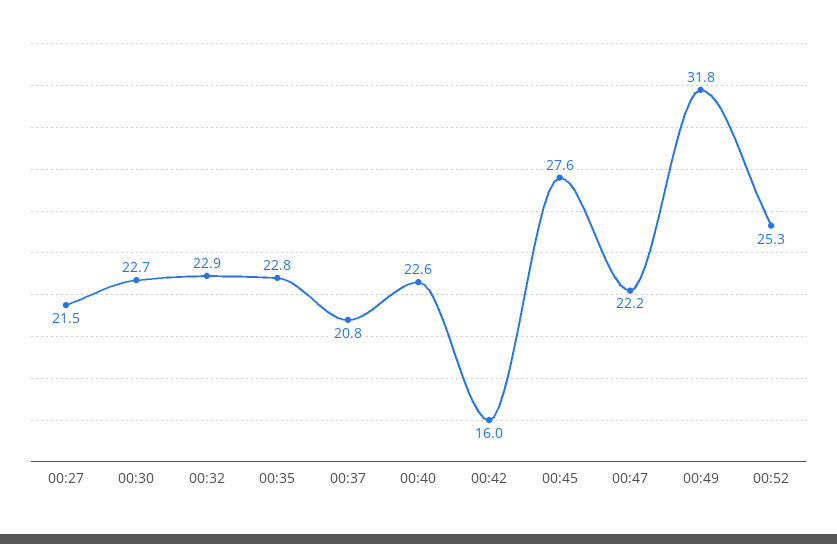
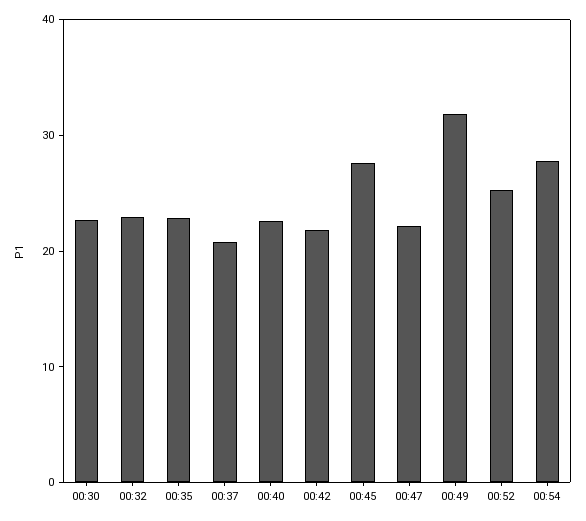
00:27: 21.5 -> none
00:42: 16 -> 22
00:54: none -> 28

